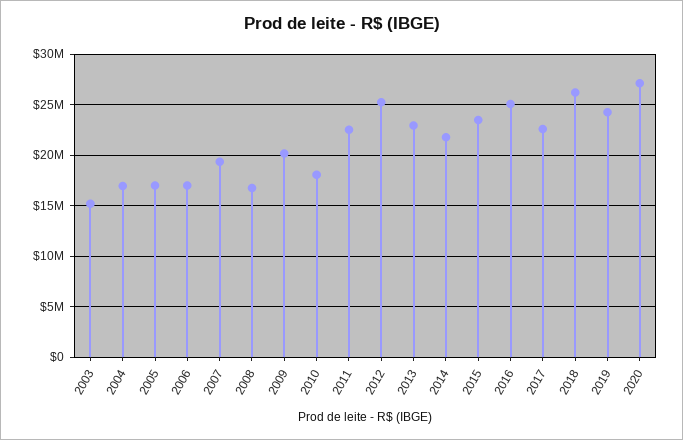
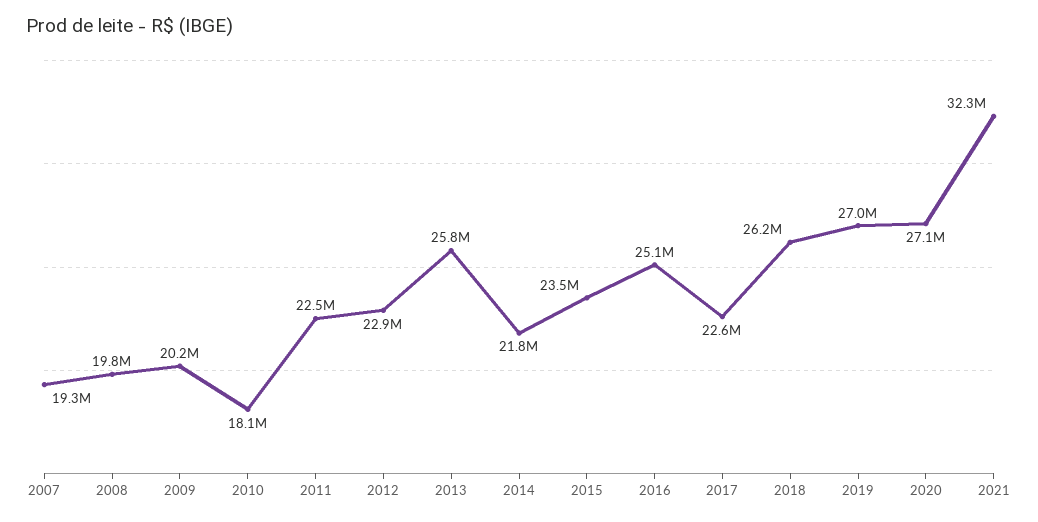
2003: 15000000 -> none
2004: 17000000 -> none
2005: 17000000 -> none
2006: 17000000 -> none
2008: 17000000 -> 19800000
2012: 25000000 -> 22900000
2013: 23000000 -> 25800000
2019: 24000000 -> 27000000
2021: none -> 32300000

